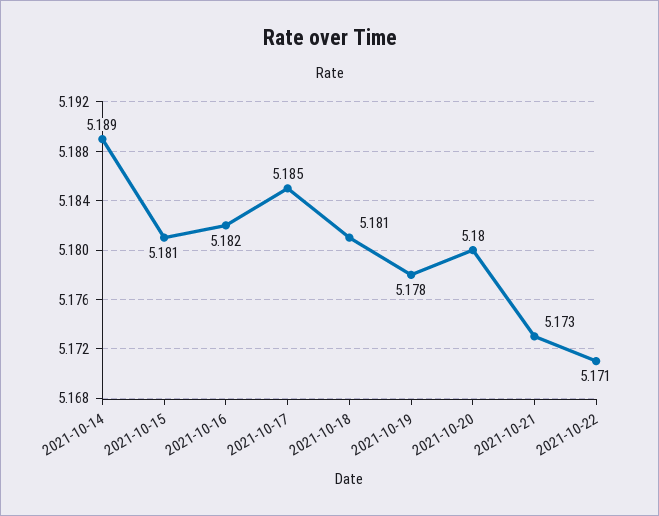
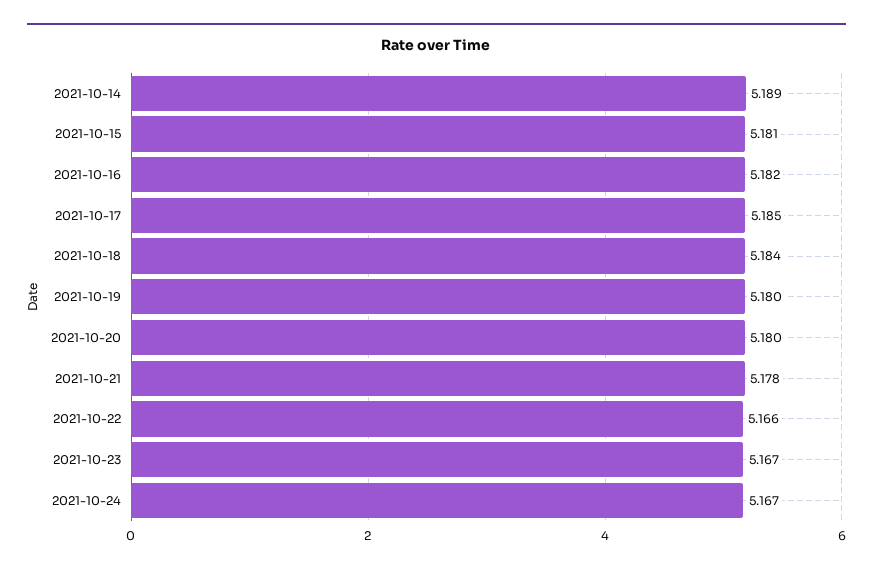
2021-10-18: 5.181 -> 5.184
2021-10-19: 5.178 -> 5.18
2021-10-21: 5.173 -> 5.178
2021-10-22: 5.171 -> 5.166
2021-10-23: none -> 5.167
2021-10-24: none -> 5.167

